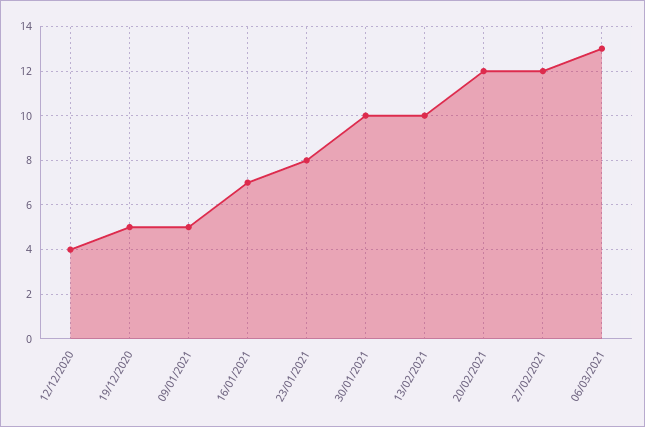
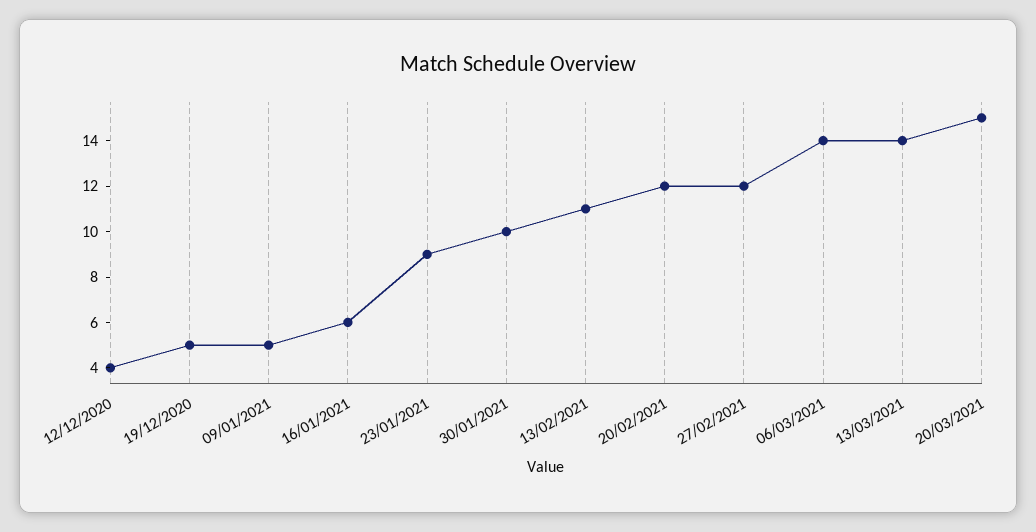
16/01/2021: 7 -> 6
23/01/2021: 8 -> 9
13/02/2021: 10 -> 11
06/03/2021: 13 -> 14
13/03/2021: none -> 14
20/03/2021: none -> 15

